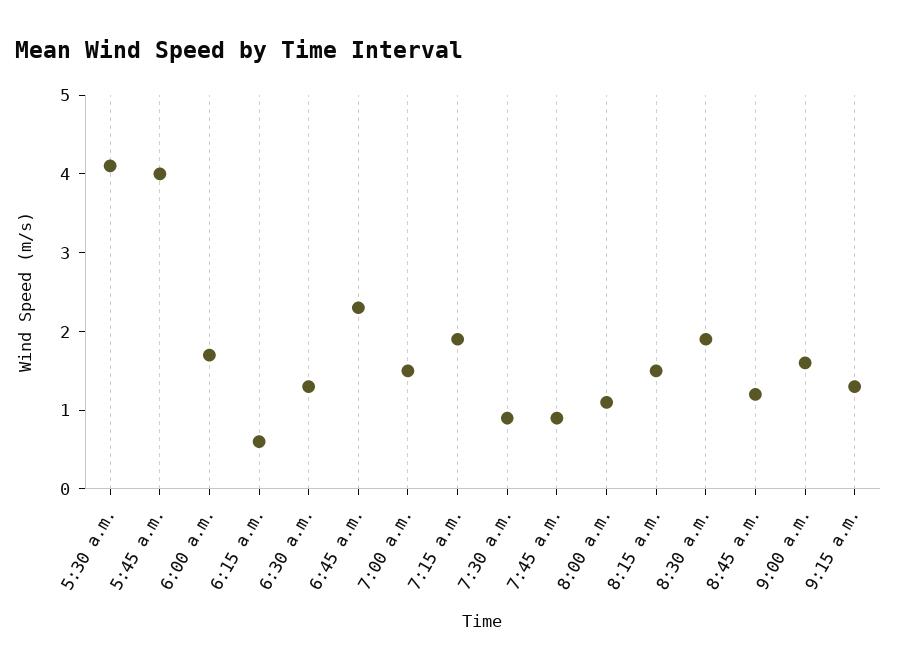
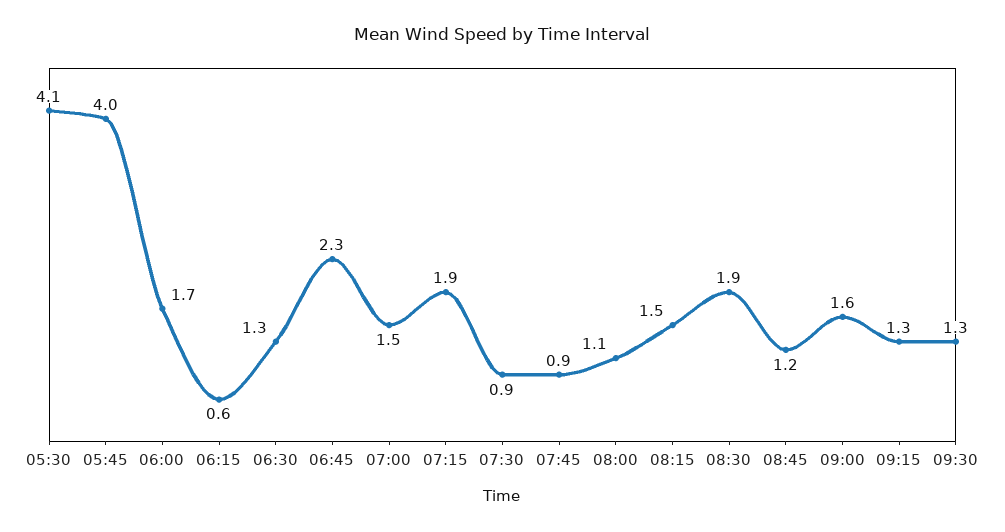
09:30: none -> 1.3

